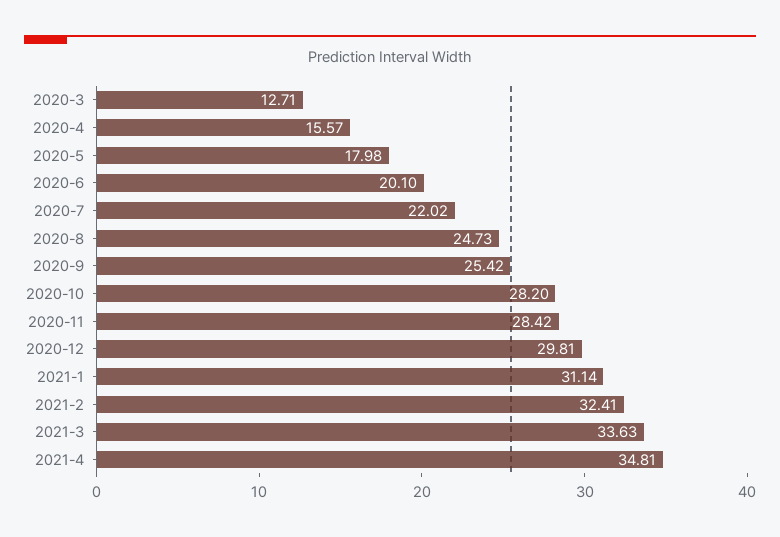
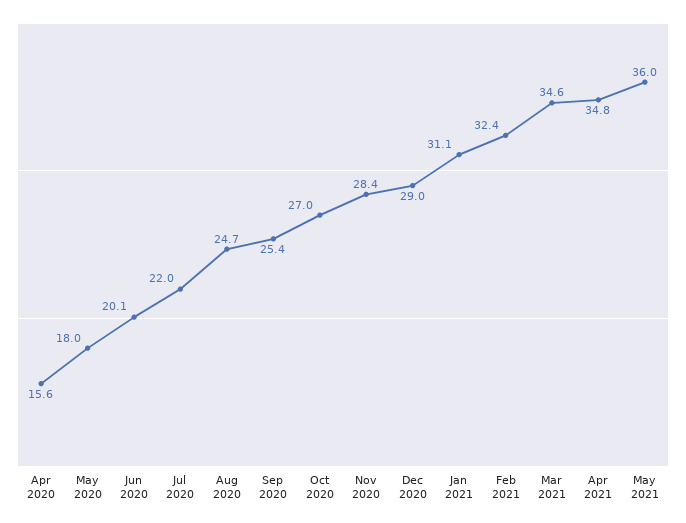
2020-3: 12.71 -> none
2020-10: 28.2 -> 27
2020-12: 29.81 -> 29
2021-3: 33.63 -> 34.6
May 2021: none -> 36

